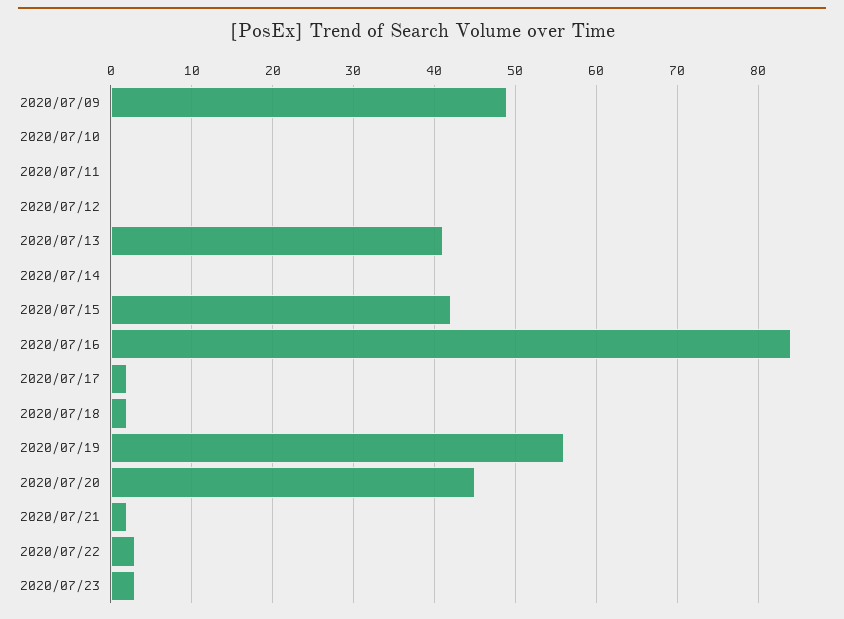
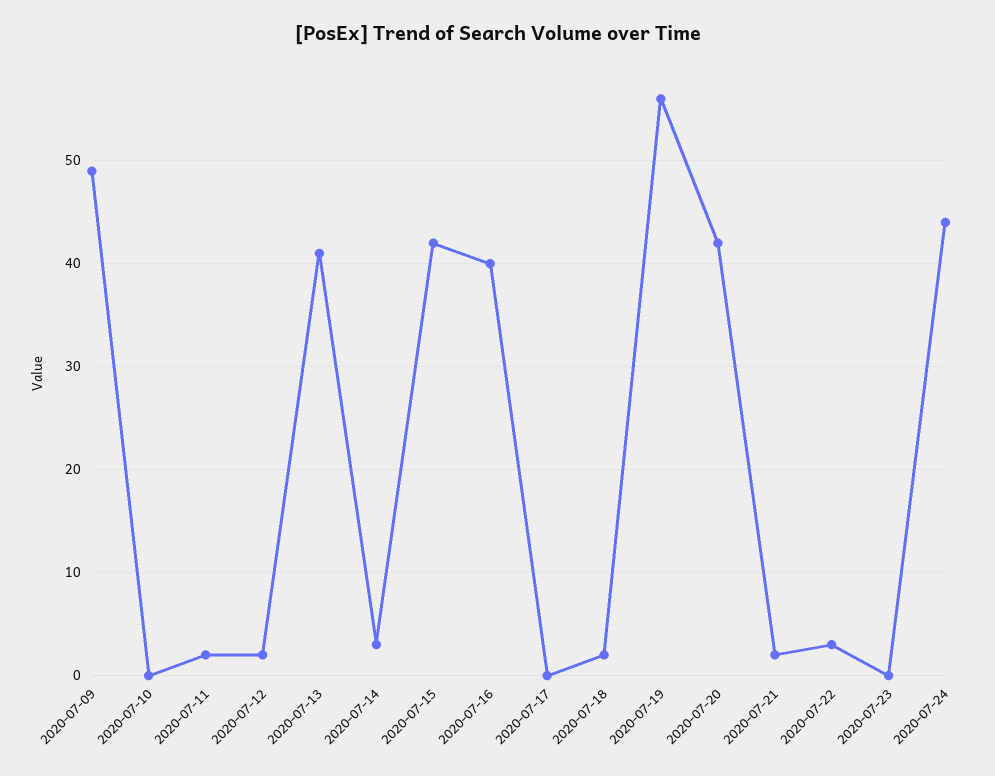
2020/07/11: 0 -> 2
2020/07/12: 0 -> 2
2020/07/14: 0 -> 3
2020/07/16: 84 -> 40
2020/07/17: 2 -> 0
2020/07/20: 45 -> 42
2020/07/23: 3 -> 0
2020-07-24: none -> 44

